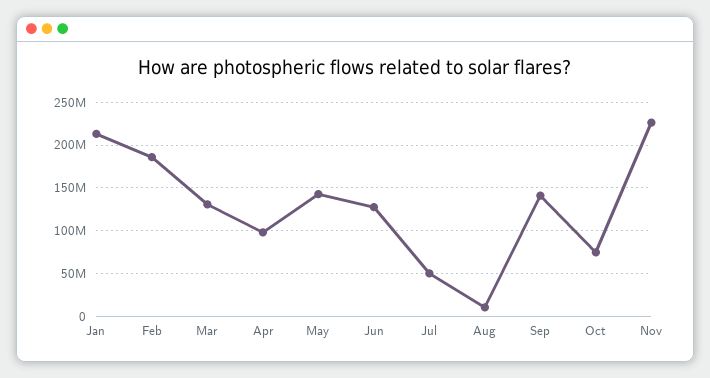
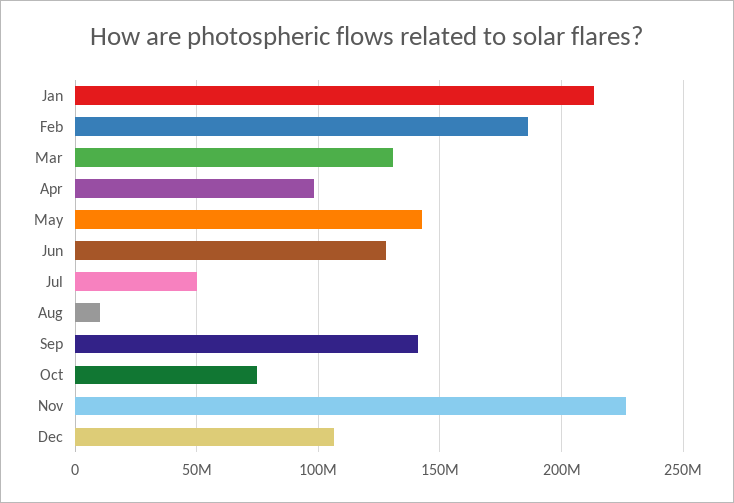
Dec: none -> 105000000

